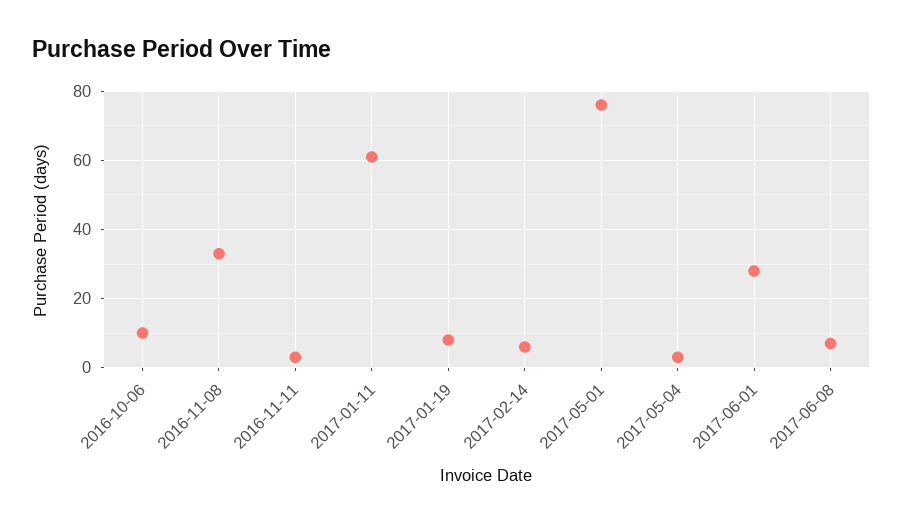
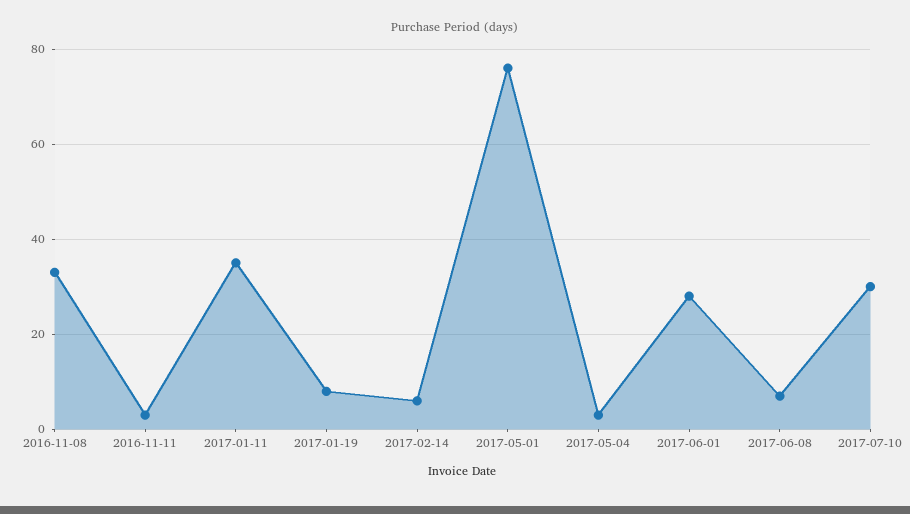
2016-10-06: 10 -> none
2017-01-11: 60 -> 35
2017-07-10: none -> 30

